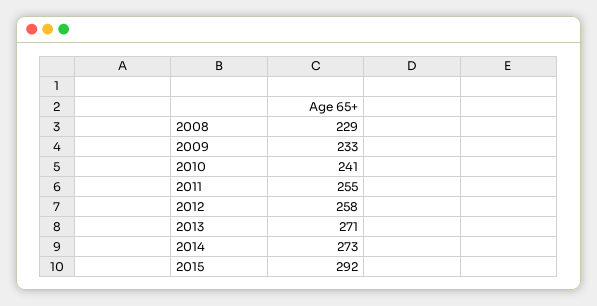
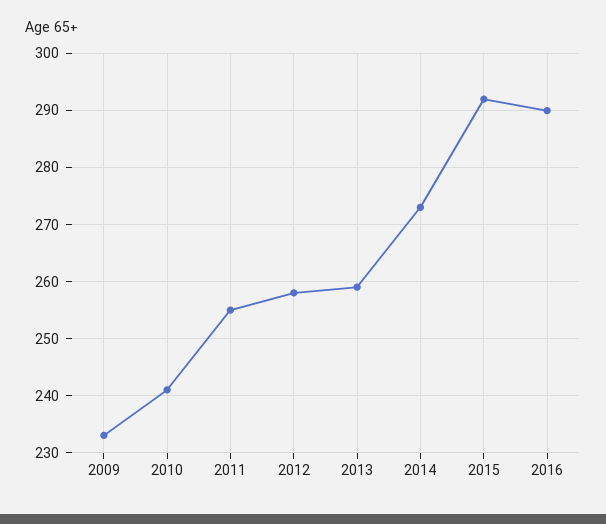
2008: 229 -> none
2013: 271 -> 260
2016: none -> 290

